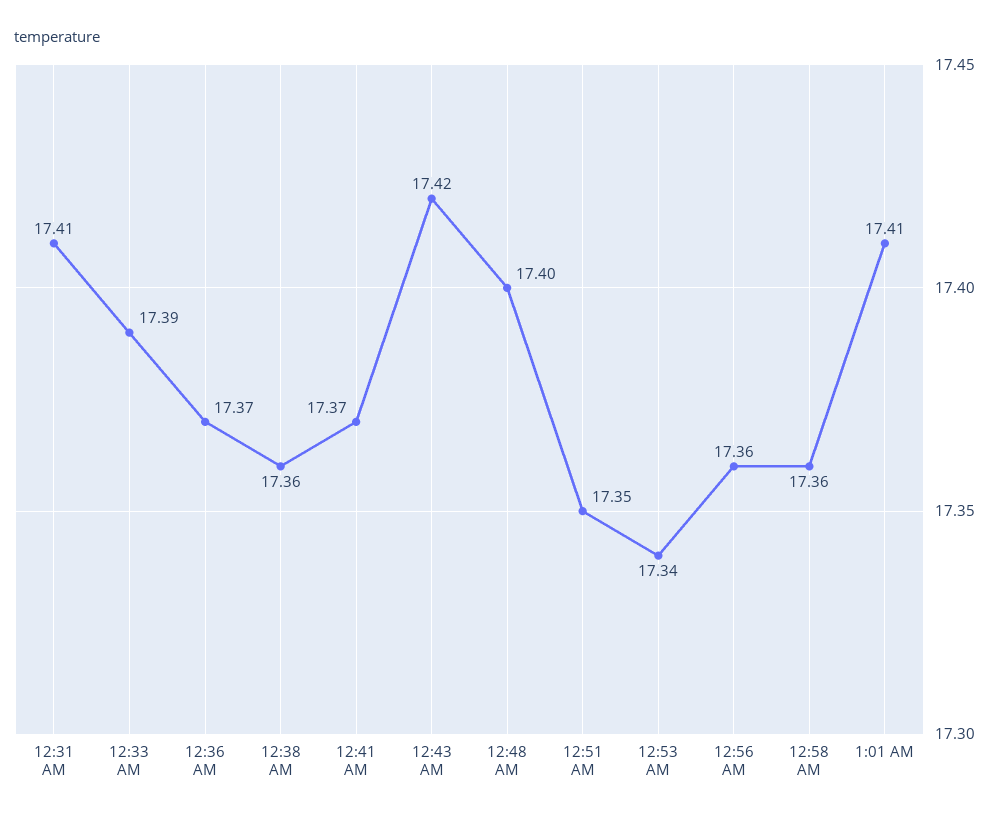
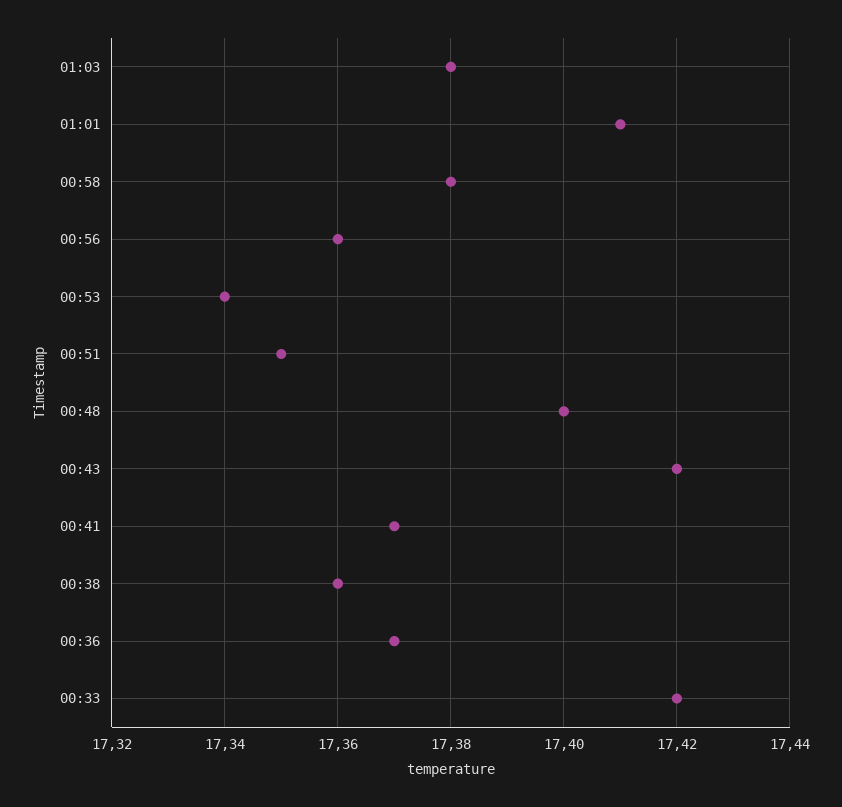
12:31 AM: 17.41 -> none
12:33 AM: 17.39 -> 17.42
12:58 AM: 17.36 -> 17.38
01:03: none -> 17.38

